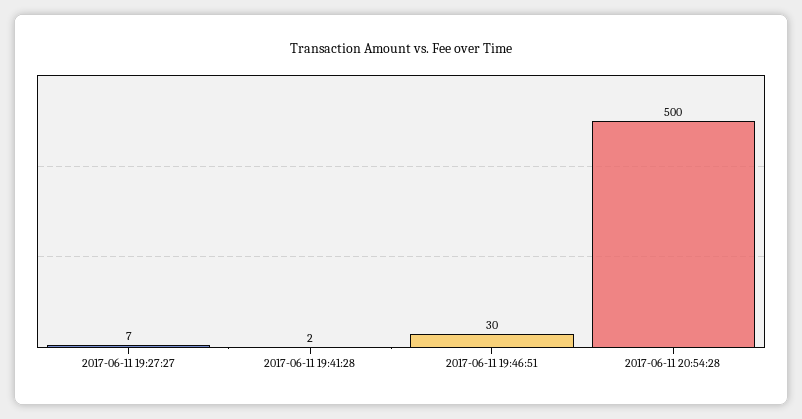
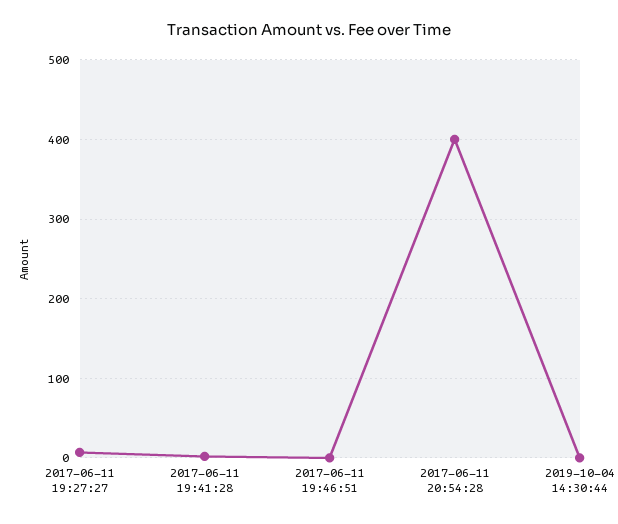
2017-06-11 19:46:51: 30 -> 0
2017-06-11 20:54:28: 500 -> 400
2019-10-04 14:30:44: none -> 0

